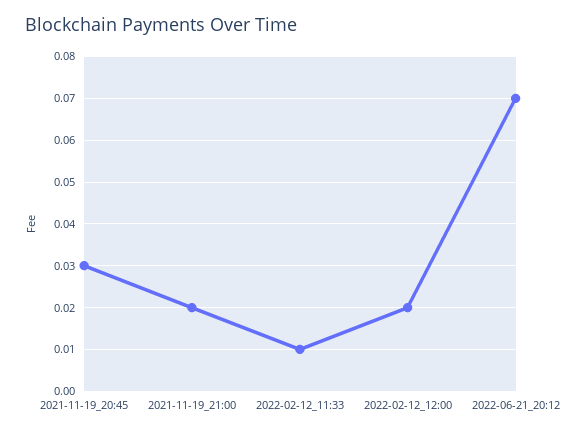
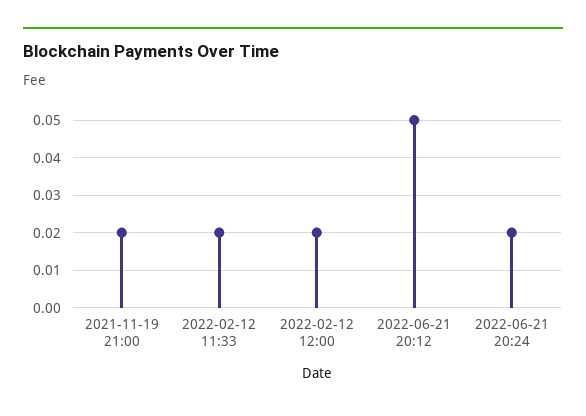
2021-11-19_20:45: 0.03 -> none
2022-02-12_11:33: 0.01 -> 0.02
2022-06-21_20:12: 0.07 -> 0.05
2022-06-21 20:24: none -> 0.02

